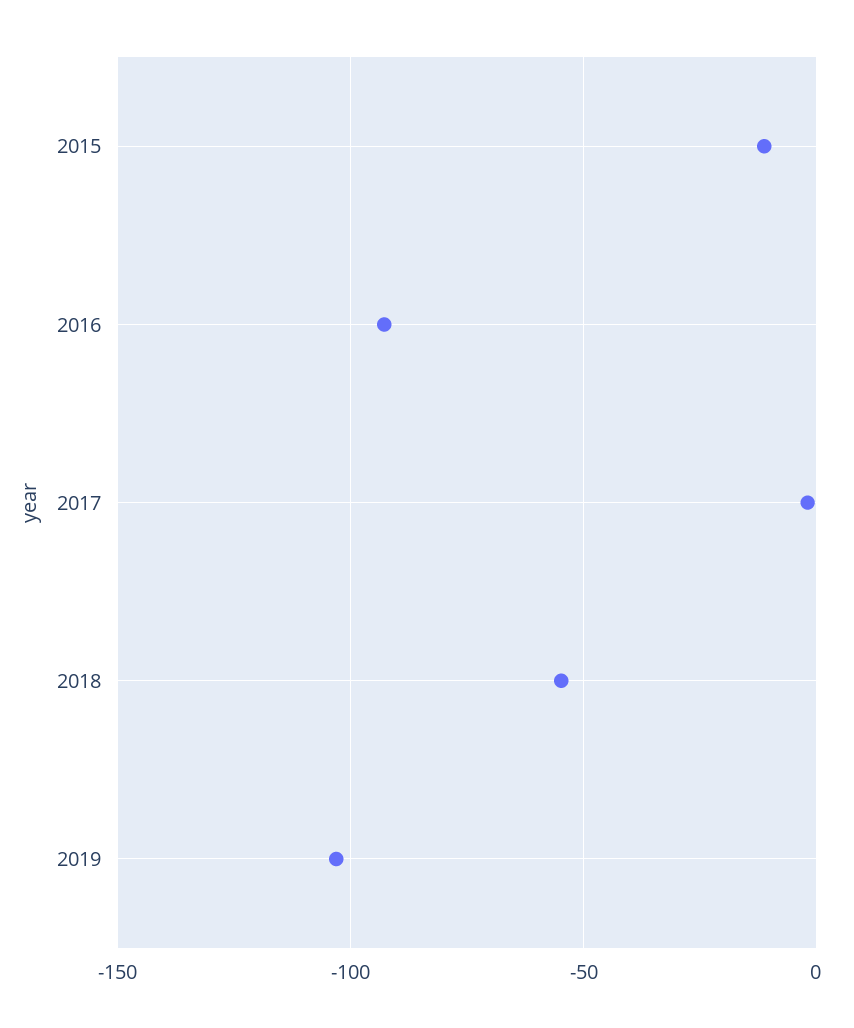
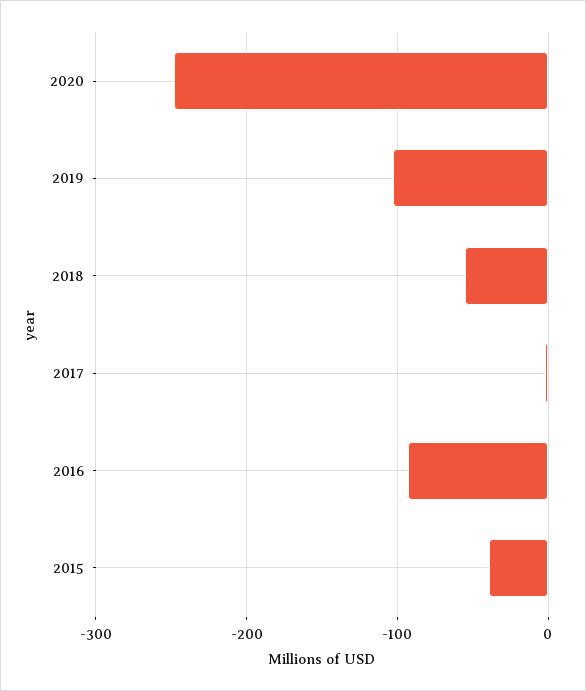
2015: -10 -> -40
2020: none -> -250

